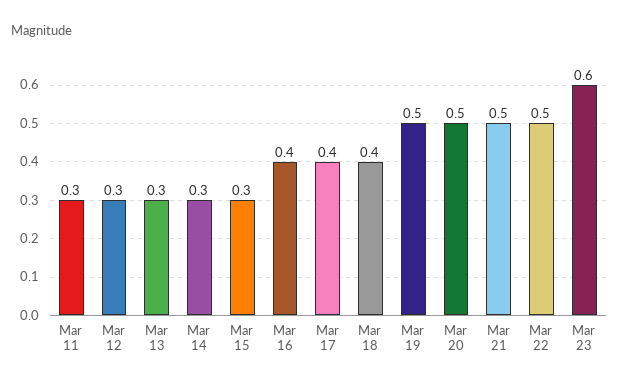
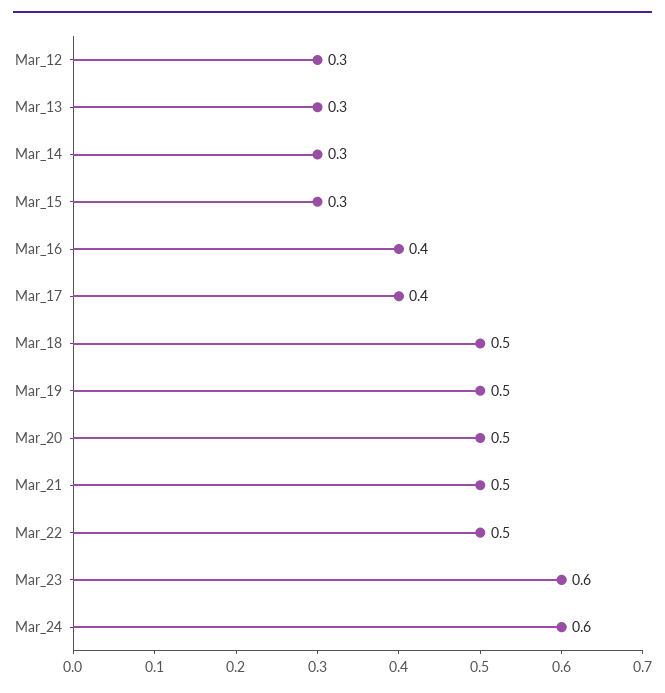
Mar 11: 0.3 -> none
Mar 18: 0.4 -> 0.5
Mar_24: none -> 0.6

